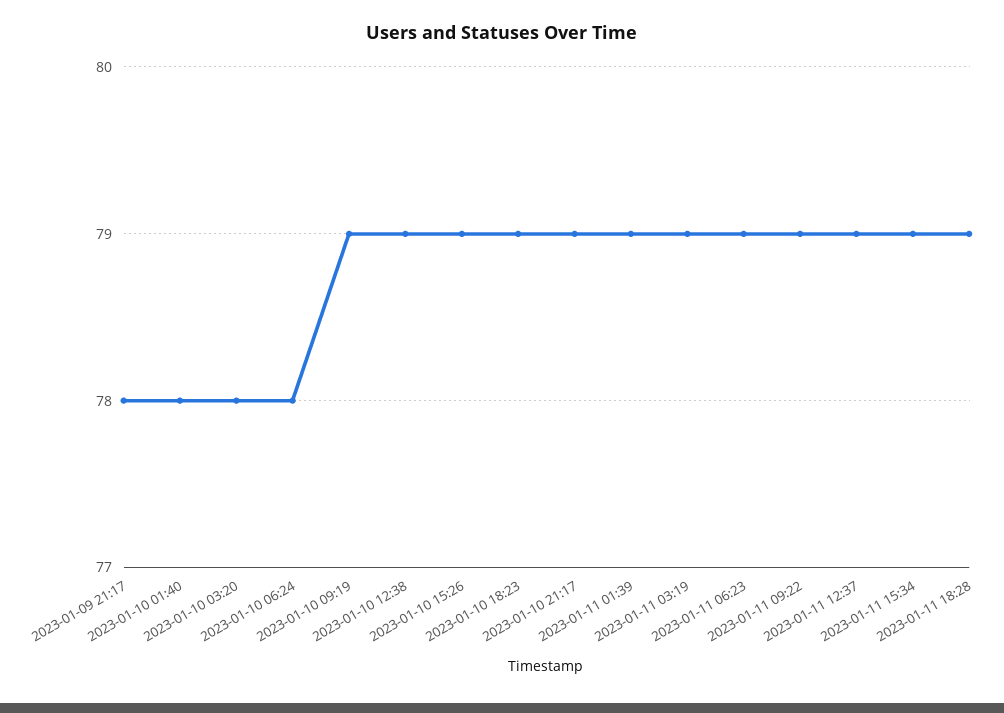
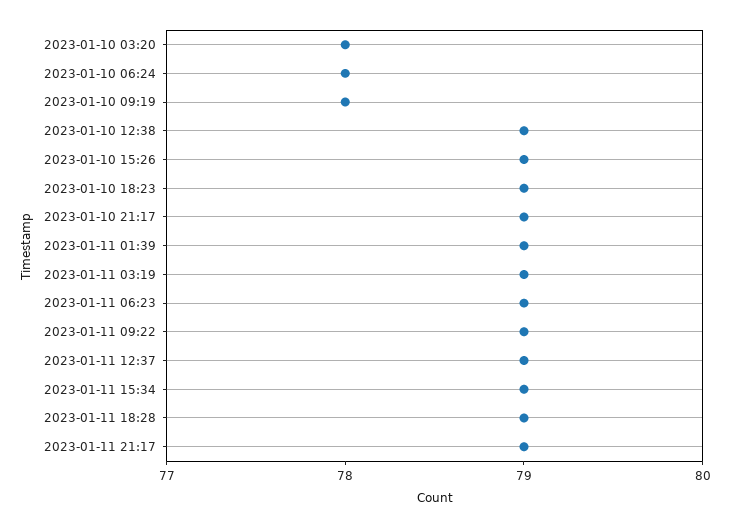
2023-01-09 21:17: 78 -> none
2023-01-10 01:40: 78 -> none
2023-01-10 09:19: 79 -> 78
2023-01-11 21:17: none -> 79

